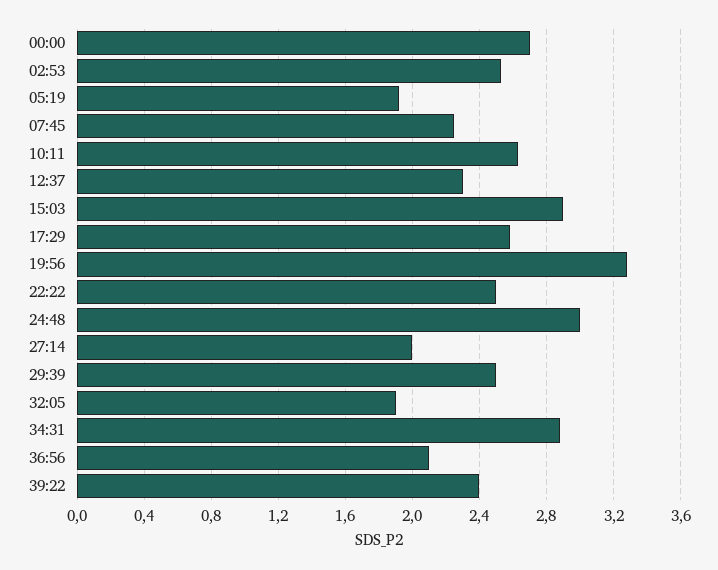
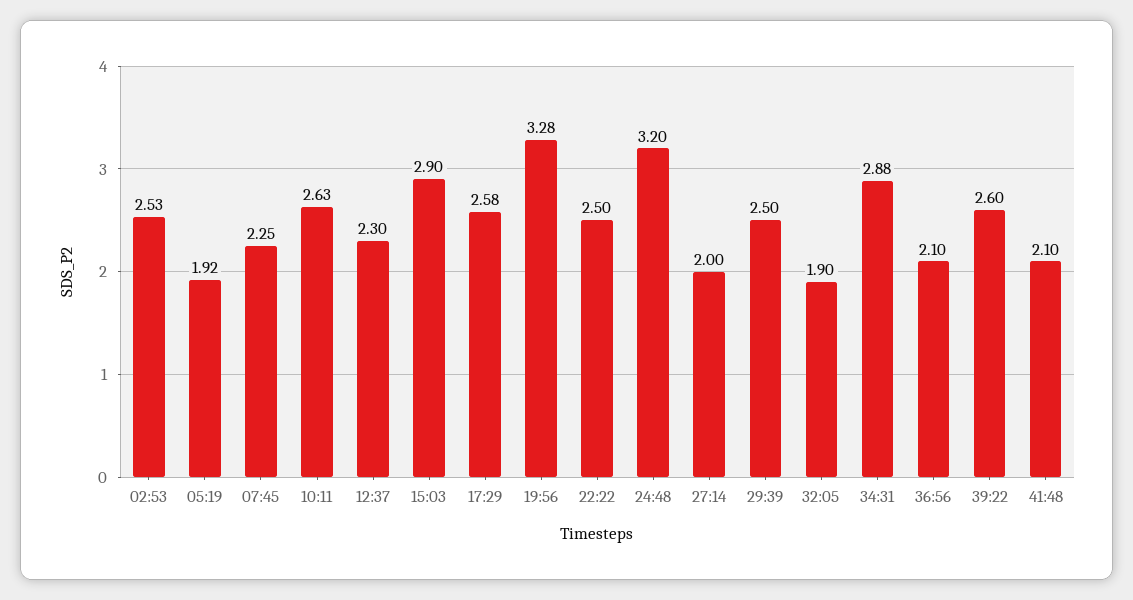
00:00: 2.7 -> none
24:48: 3 -> 3.2
39:22: 2.4 -> 2.6
41:48: none -> 2.1

